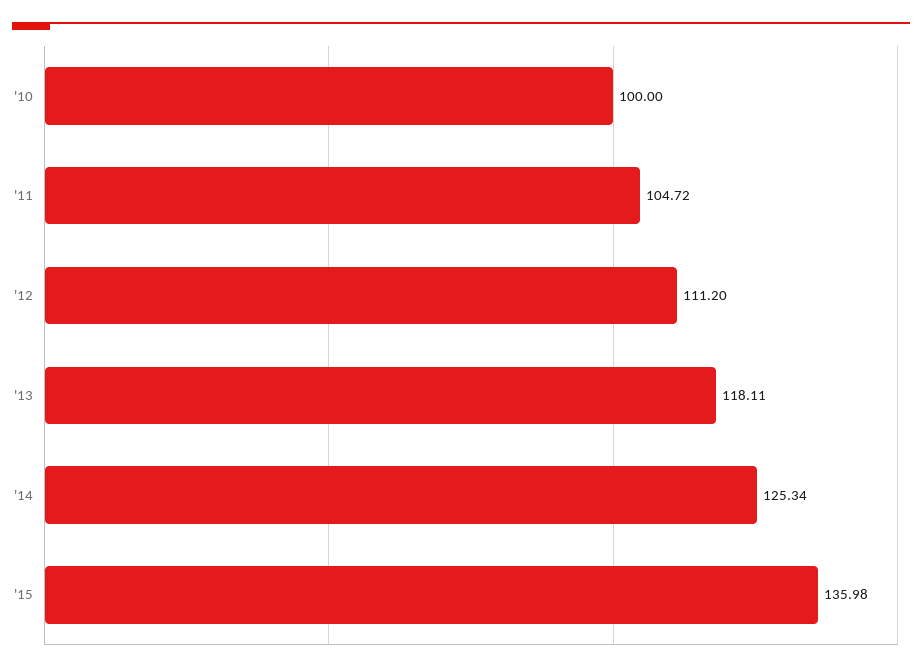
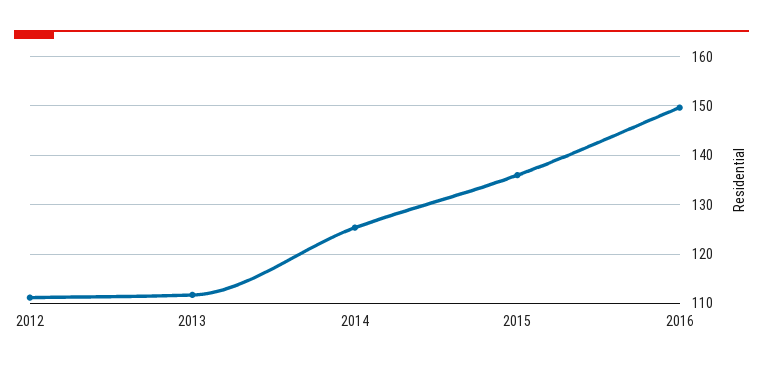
'10: 100 -> none
'11: 104.72 -> none
'13: 118.11 -> 112
2016: none -> 150

